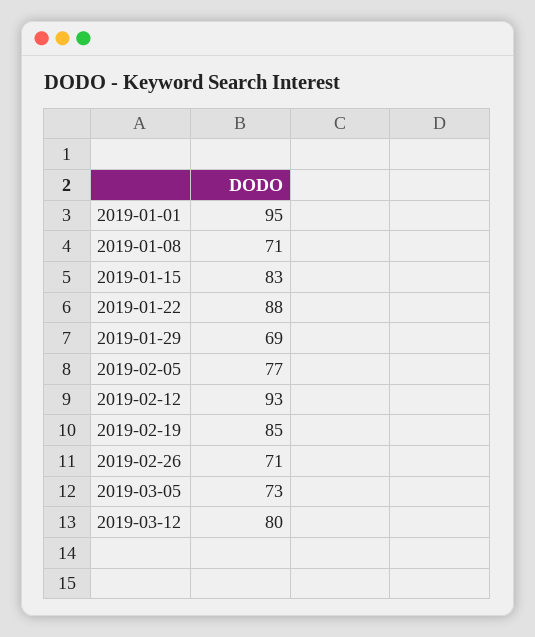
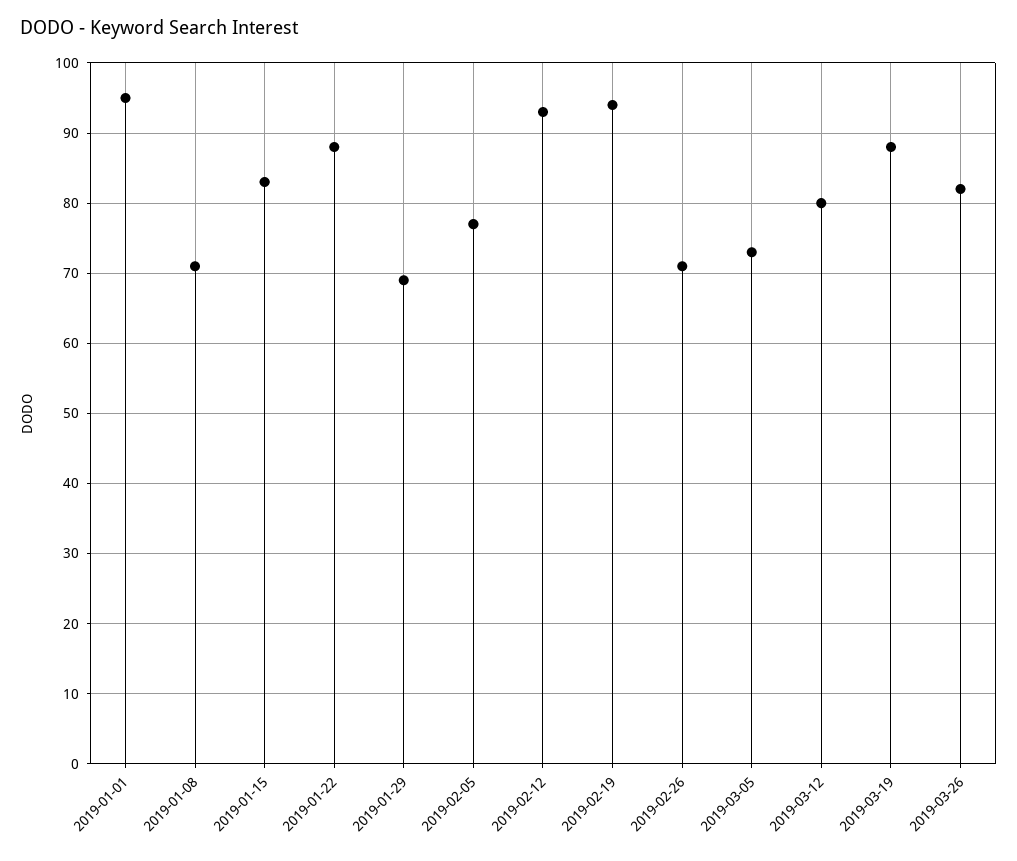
2019-02-19: 85 -> 94
2019-03-19: none -> 88
2019-03-26: none -> 82

